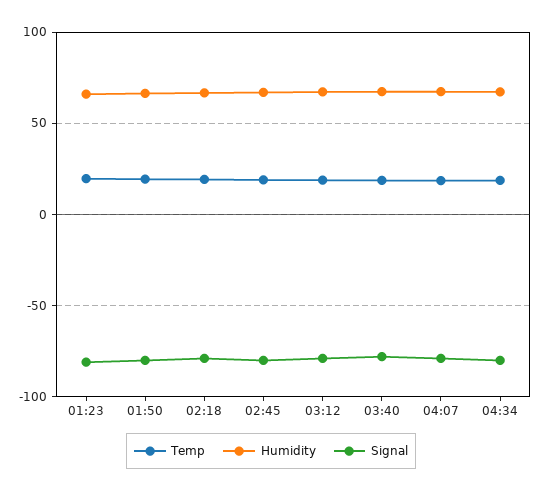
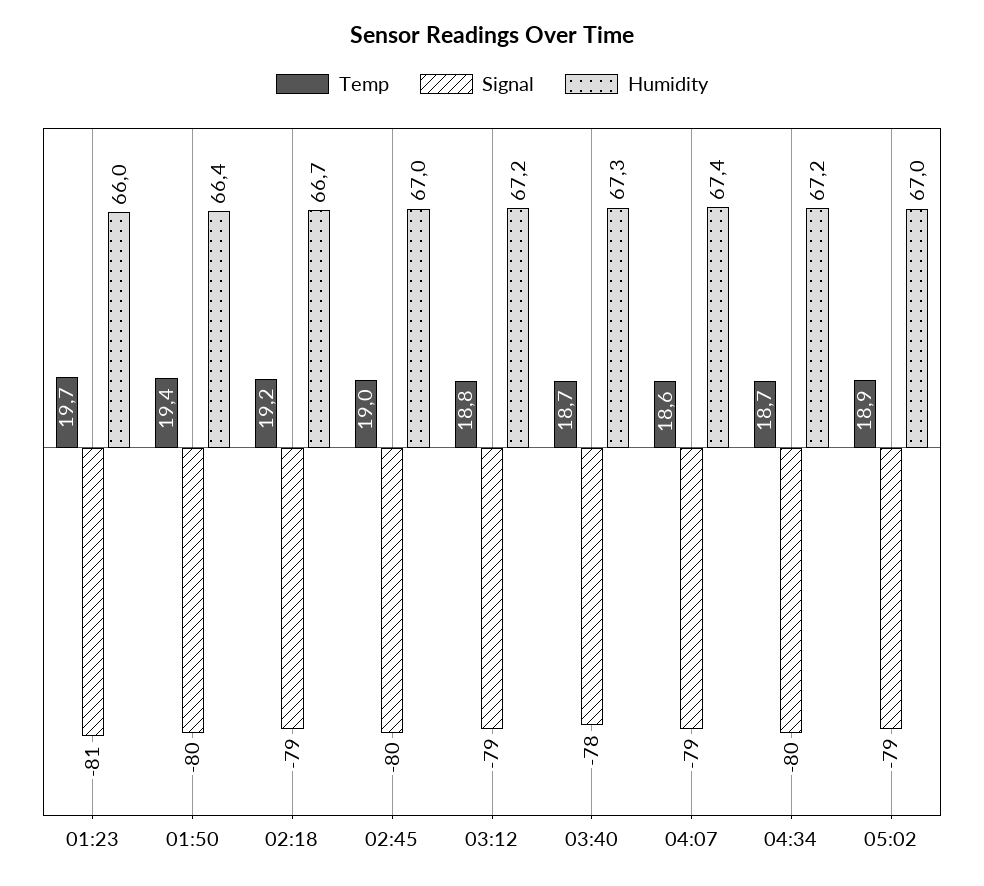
Temp, 05:02: none -> 18.9
Signal, 05:02: none -> -79
Humidity, 05:02: none -> 67

